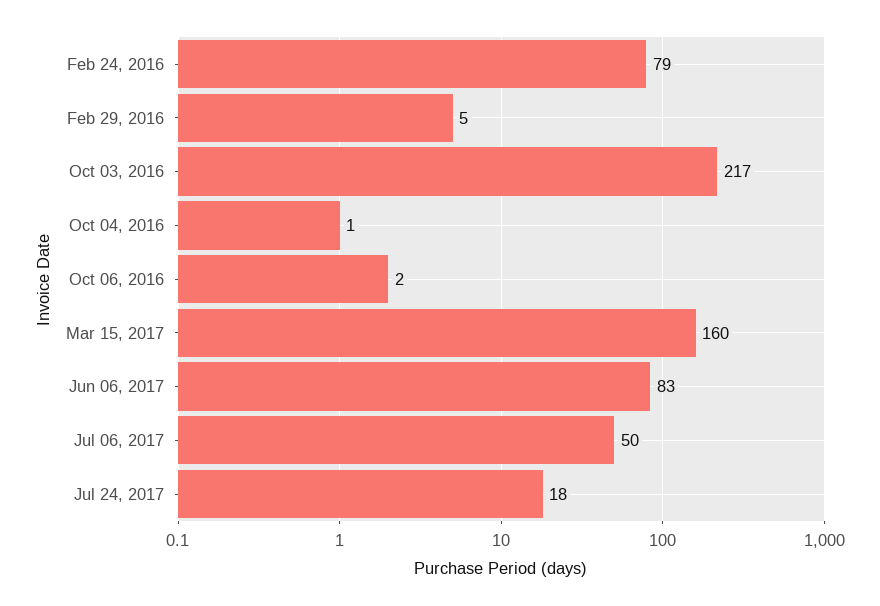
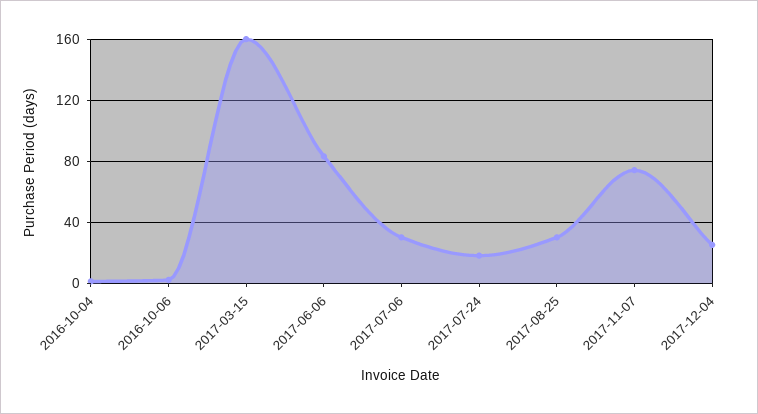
Feb 24, 2016: 79 -> none
Feb 29, 2016: 5 -> none
Oct 03, 2016: 217 -> none
Jul 06, 2017: 50 -> 30
2017-08-25: none -> 30
2017-11-07: none -> 75
2017-12-04: none -> 25

